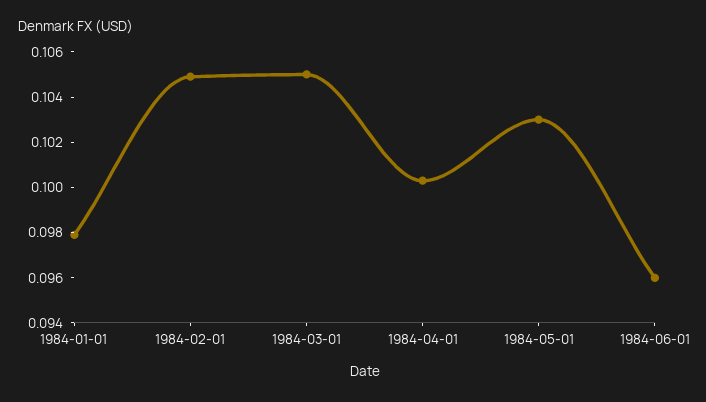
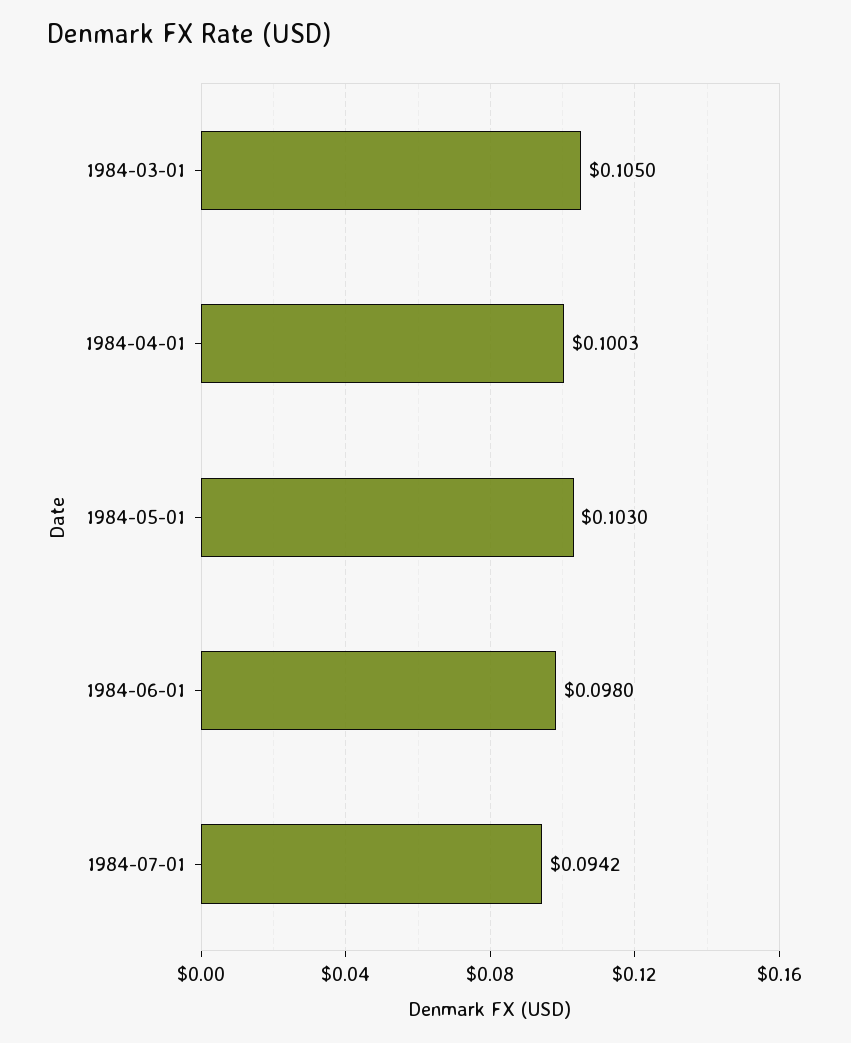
1984-01-01: 0.098 -> none
1984-02-01: 0.105 -> none
1984-06-01: 0.096 -> 0.098
1984-07-01: none -> 0.0942

